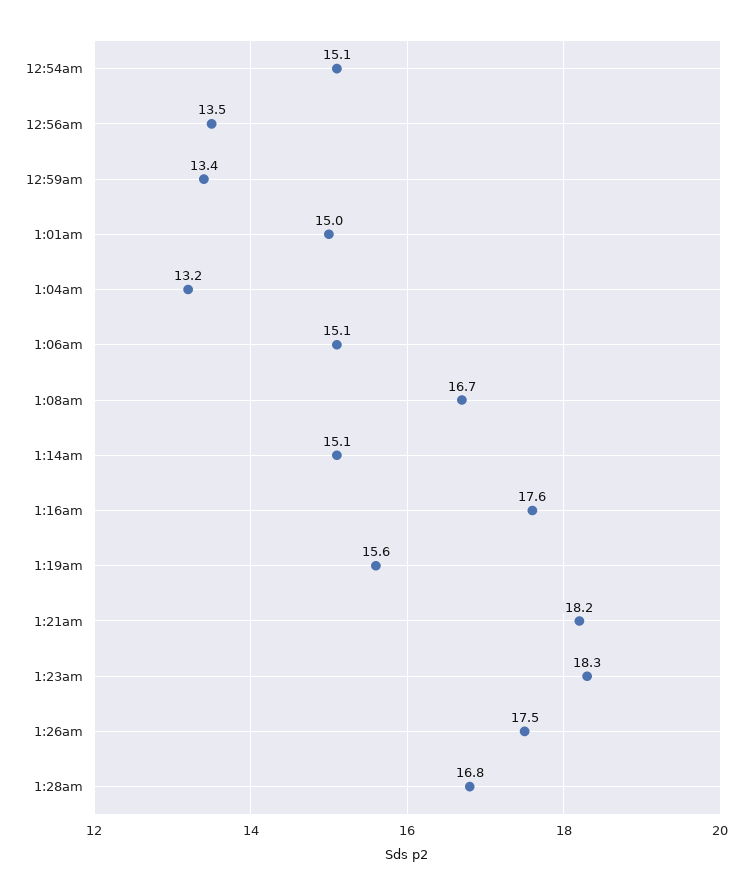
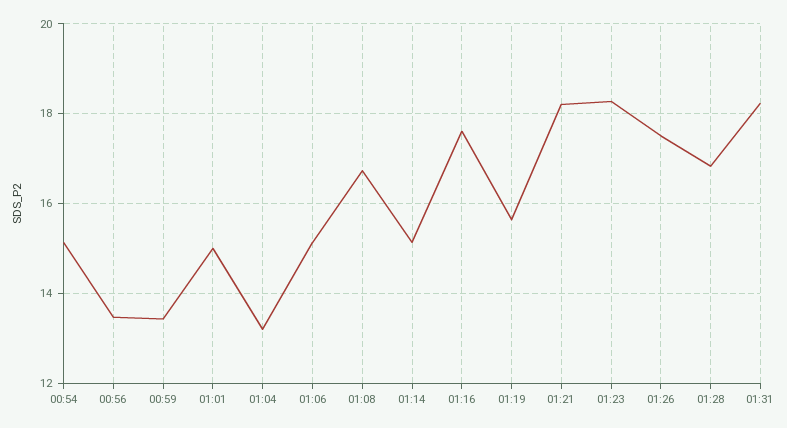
01:31: none -> 18.2

